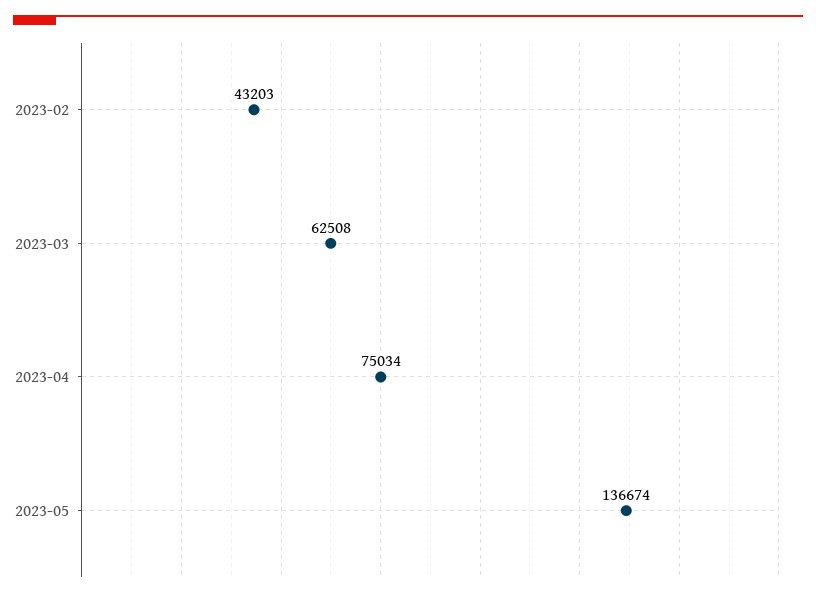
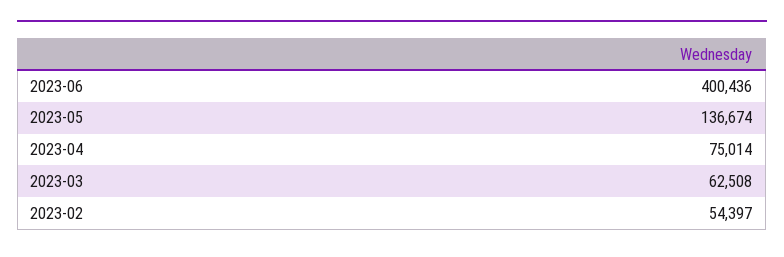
2023-02: 43203 -> 54397
2023-04: 75034 -> 75014
2023-06: none -> 400436

